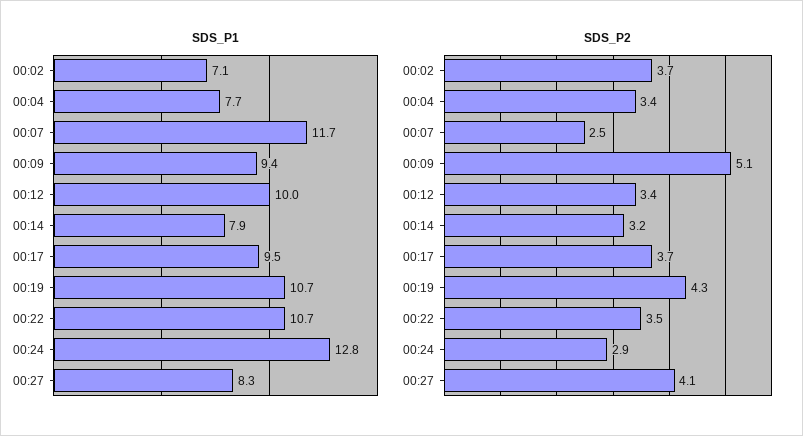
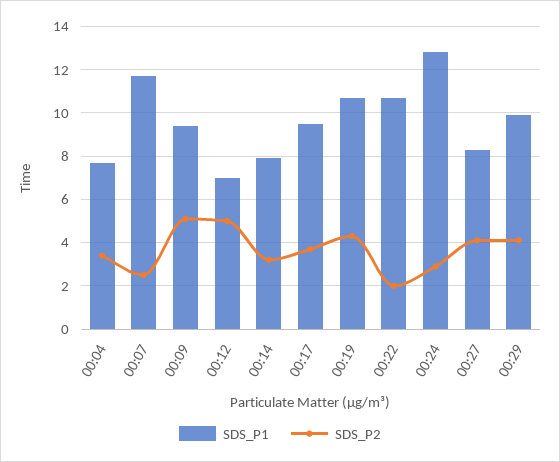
SDS_P1, 00:02: 7.1 -> none
SDS_P1, 00:12: 10 -> 7
SDS_P2, 00:02: 3.7 -> none
SDS_P2, 00:12: 3.4 -> 5
SDS_P2, 00:22: 3.5 -> 2
SDS_P1, 00:29: none -> 10
SDS_P2, 00:29: none -> 4

